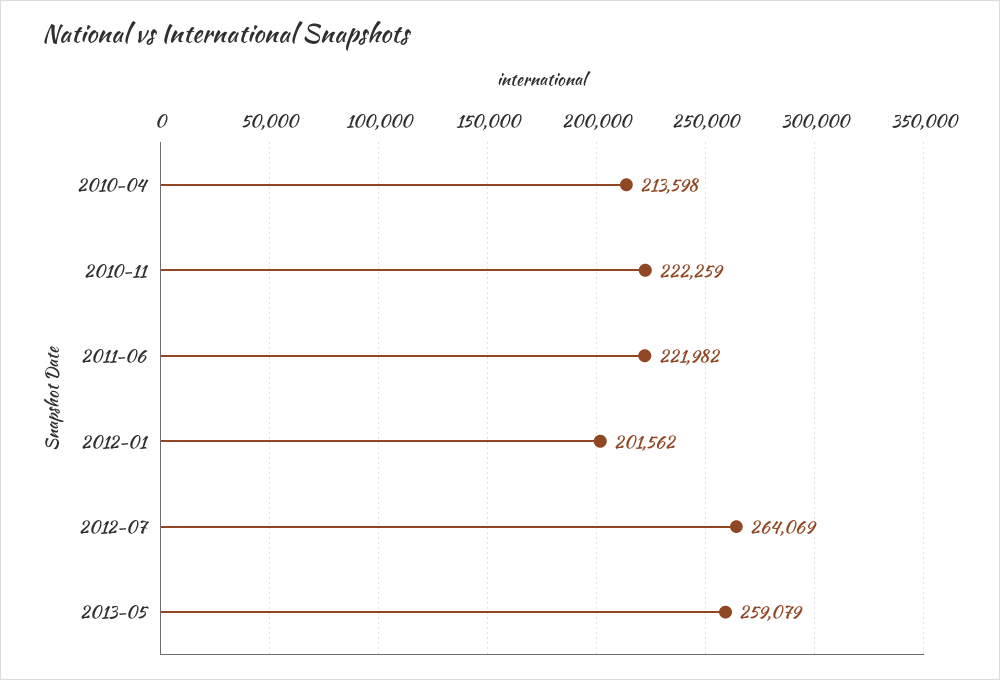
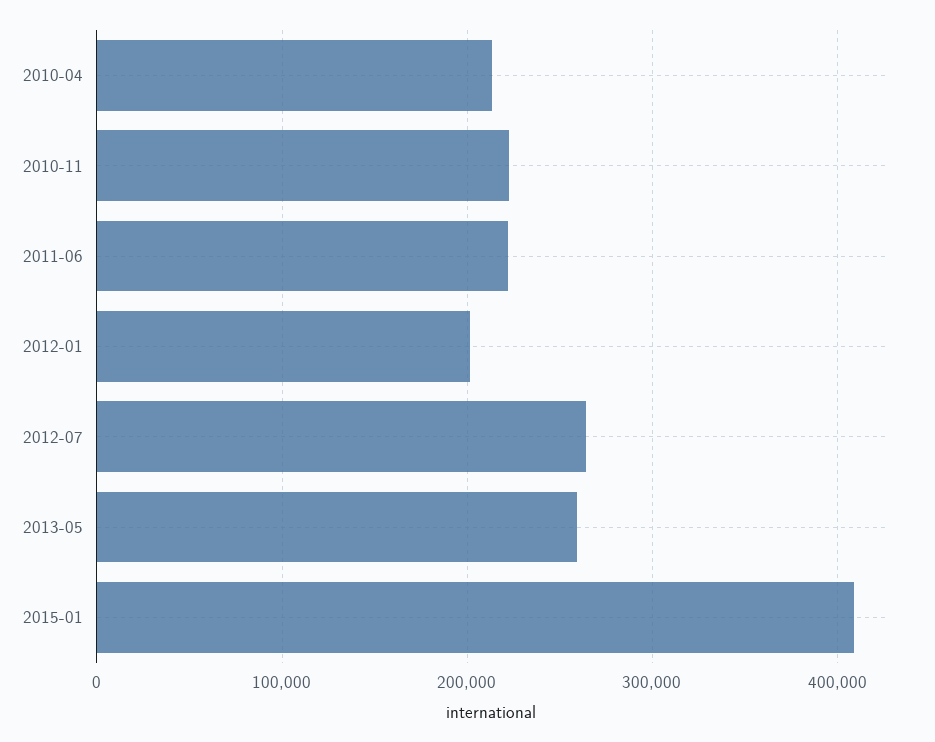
2015-01: none -> 410000

